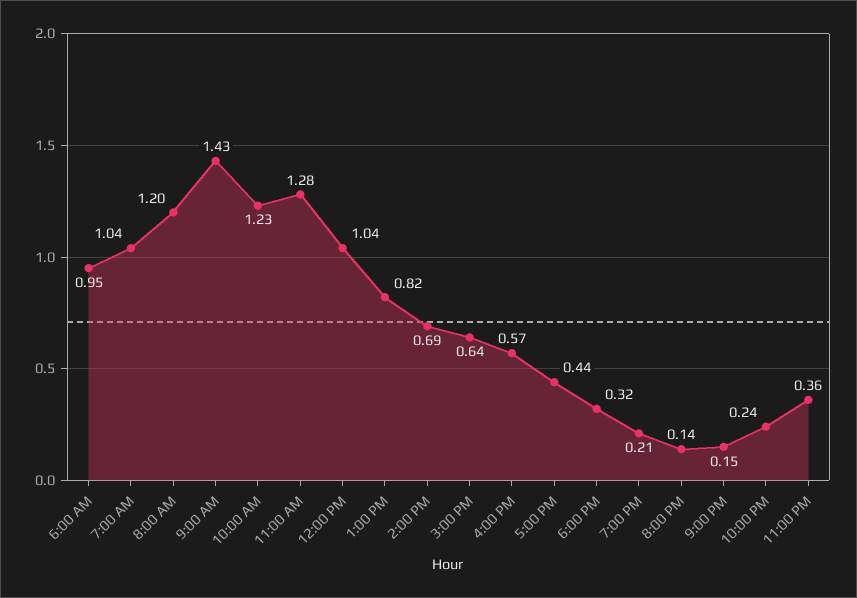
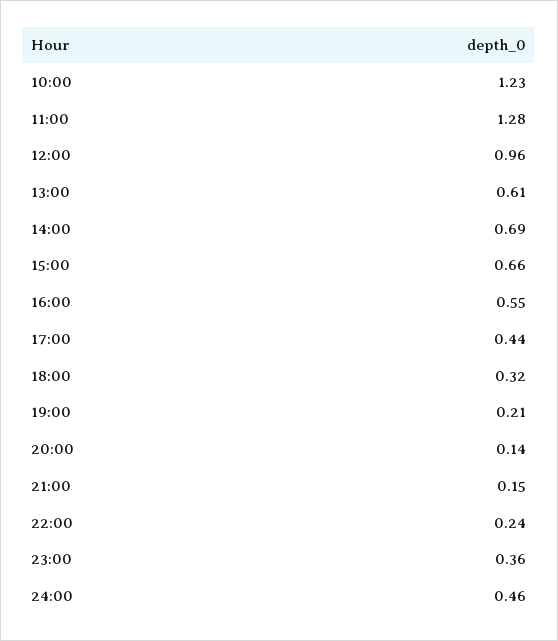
6:00 AM: 0.95 -> none
7:00 AM: 1.04 -> none
8:00 AM: 1.2 -> none
9:00 AM: 1.43 -> none
12:00 PM: 1.04 -> 0.96
1:00 PM: 0.82 -> 0.61
3:00 PM: 0.64 -> 0.66
4:00 PM: 0.57 -> 0.55
24:00: none -> 0.46

